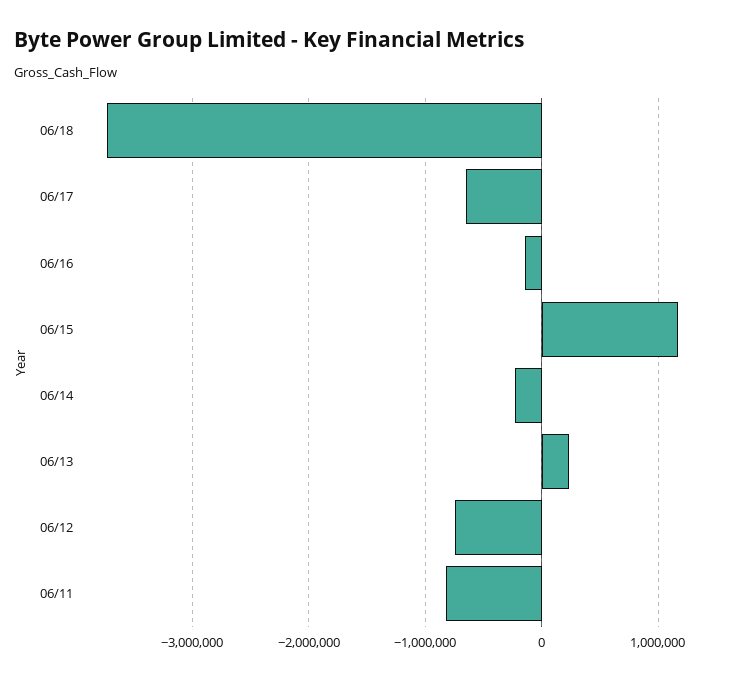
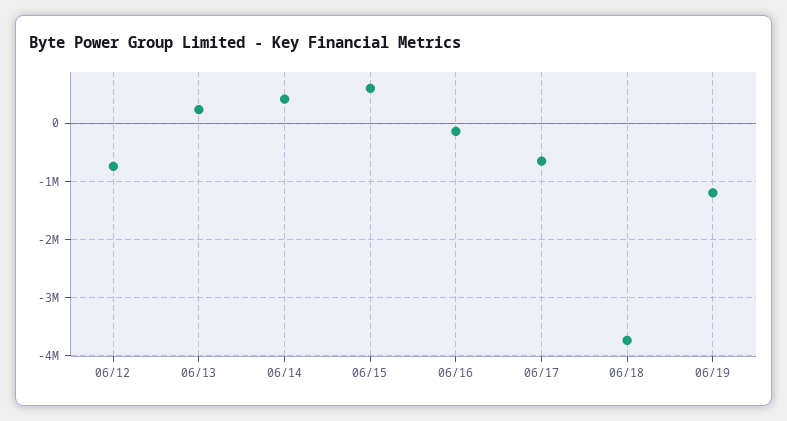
06/15: 1200000 -> 600000
06/14: -200000 -> 400000
06/11: -800000 -> none
06/19: none -> -1200000

